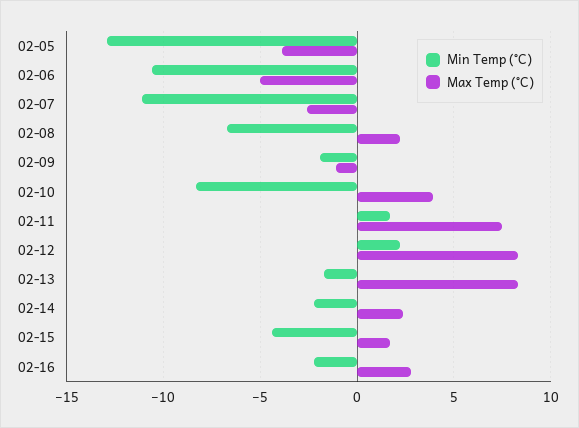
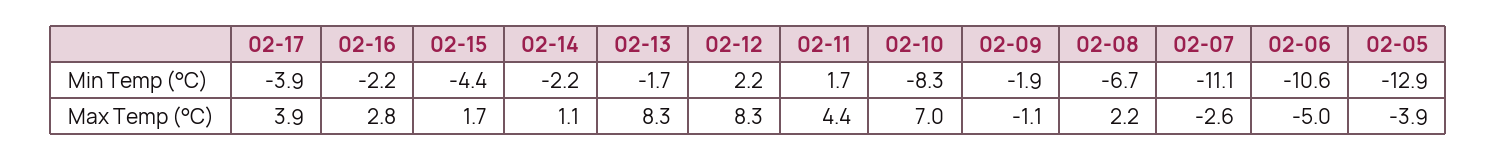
Max Temp (°C), 02-10: 4 -> 7
Max Temp (°C), 02-11: 7.5 -> 4.4
Max Temp (°C), 02-14: 2.5 -> 1.1
Min Temp (°C), 02-17: none -> -3.9
Max Temp (°C), 02-17: none -> 3.9

